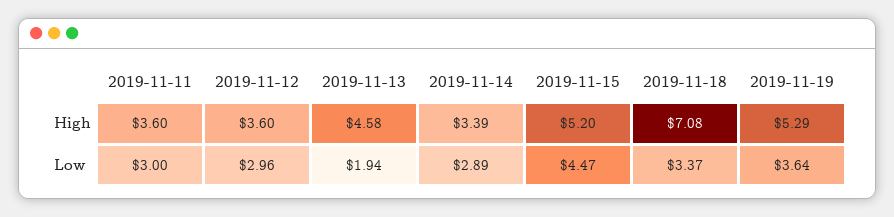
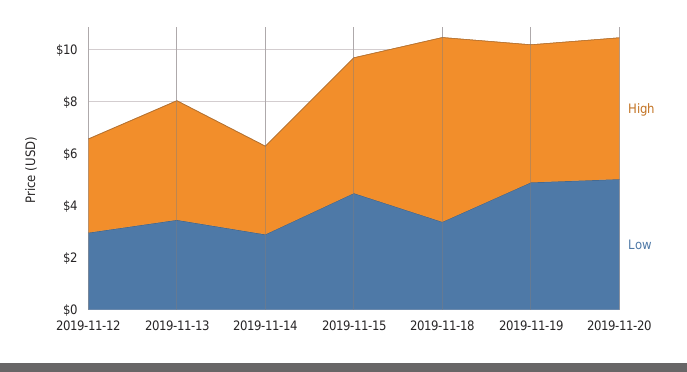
High, 2019-11-11: 3.6 -> none
Low, 2019-11-11: 3 -> none
Low, 2019-11-13: 1.94 -> 3.5
Low, 2019-11-19: 3.64 -> 5
High, 2019-11-20: none -> 5.5
Low, 2019-11-20: none -> 5

